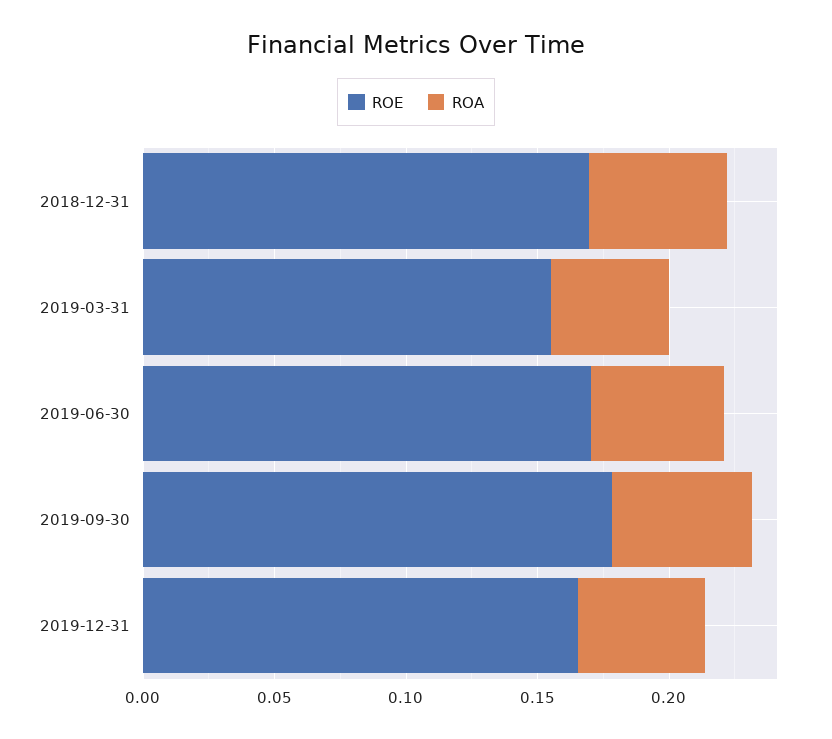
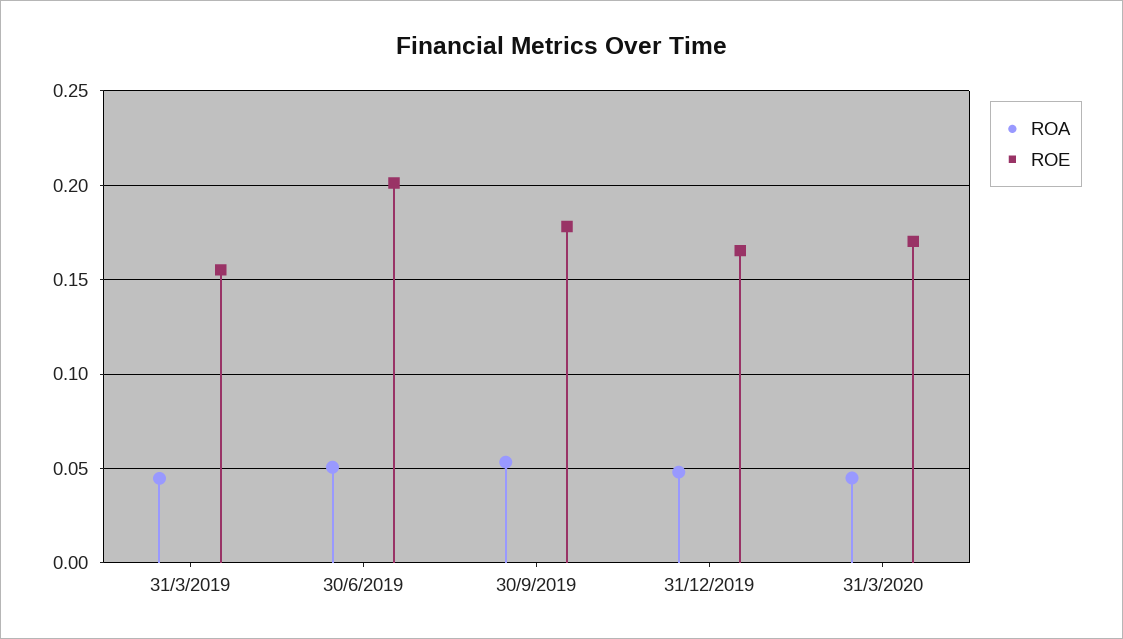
ROE, 2018-12-31: 0.17 -> none
ROA, 2018-12-31: 0.05 -> none
ROE, 2019-06-30: 0.17 -> 0.2
ROA, 31/3/2020: none -> 0.045
ROE, 31/3/2020: none -> 0.17

